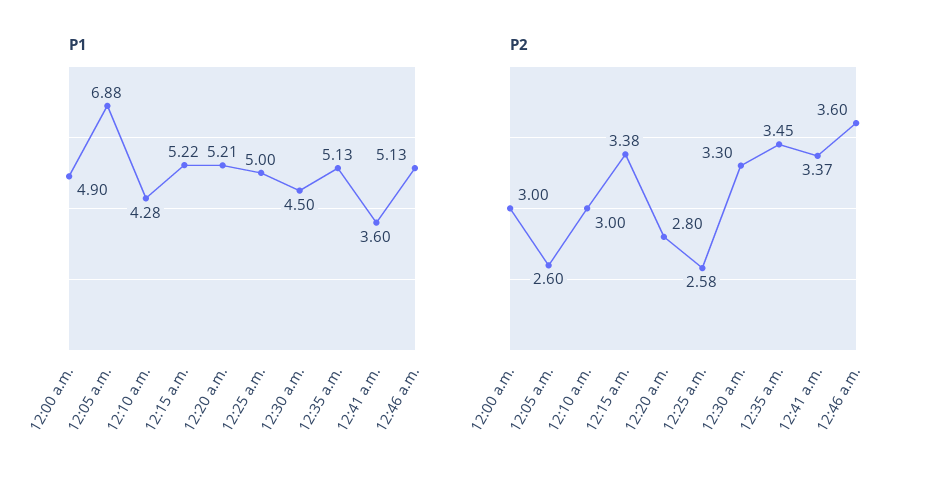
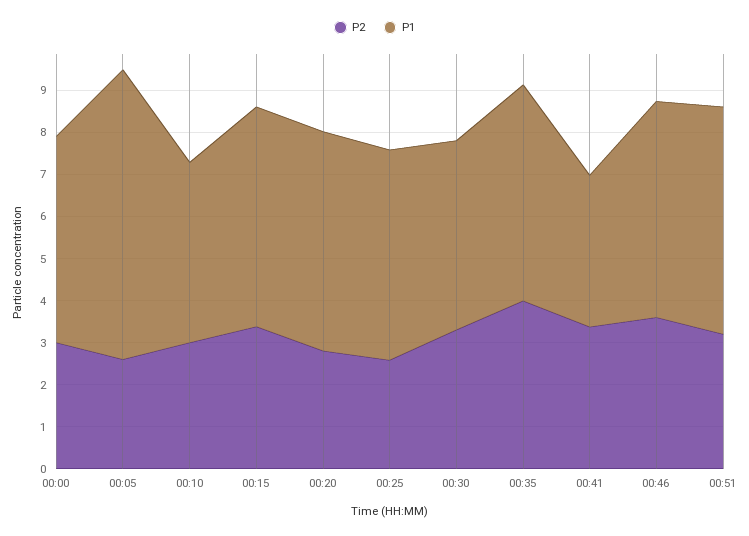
P2, 12:35 a.m.: 3.45 -> 4
P2, 00:51: none -> 3.2
P1, 00:51: none -> 5.4

